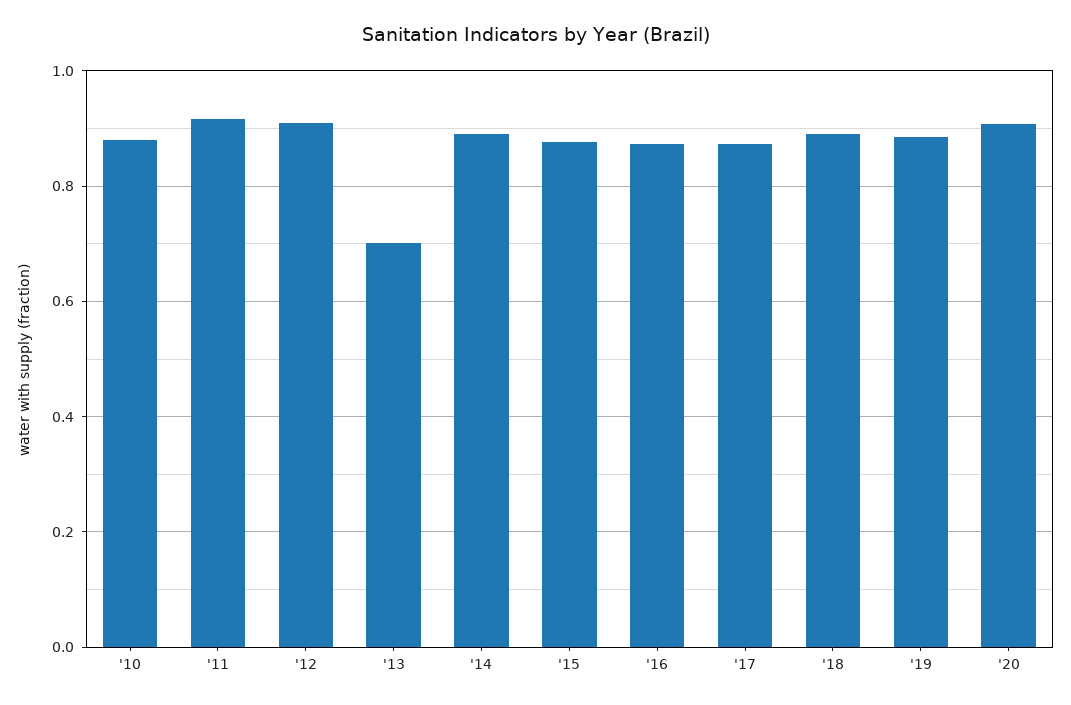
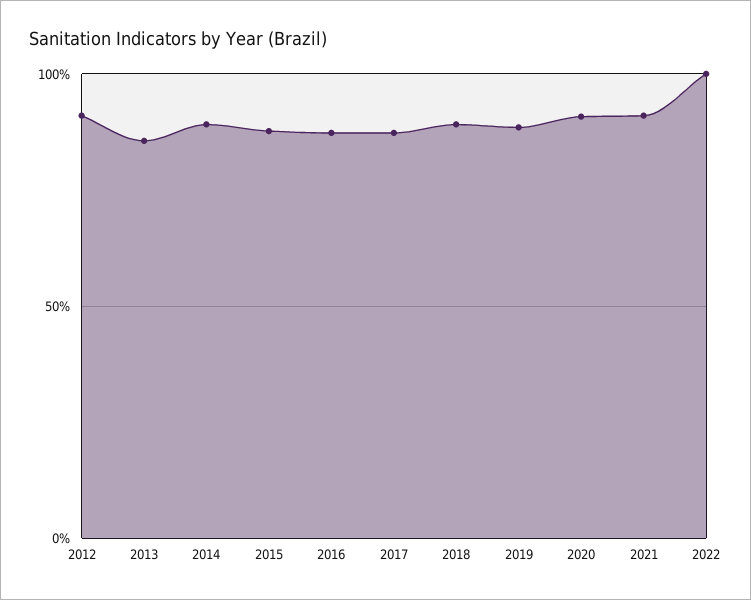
'10: 0.88 -> none
'11: 0.92 -> none
'13: 0.7 -> 0.85
2021: none -> 0.9
2022: none -> 1

